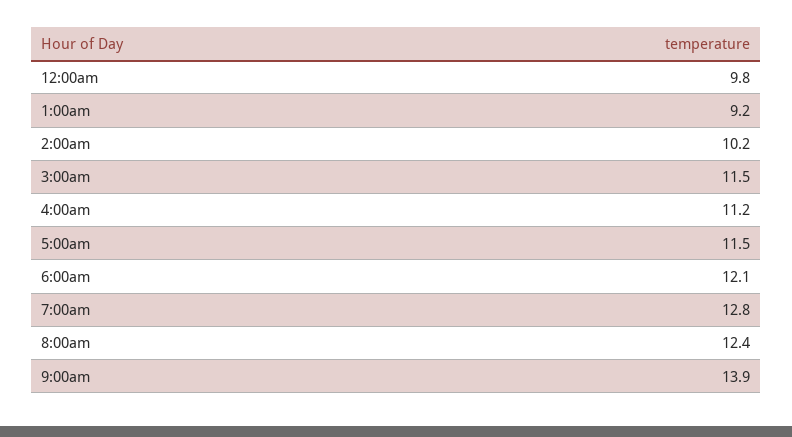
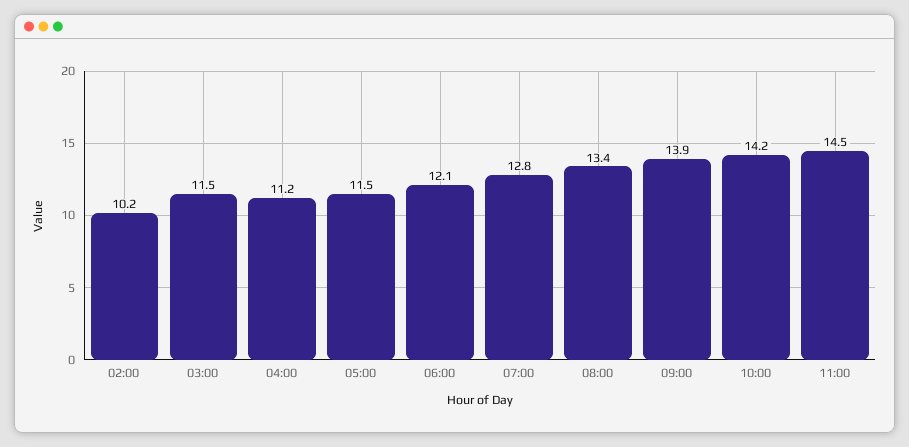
12:00am: 9.8 -> none
1:00am: 9.2 -> none
8:00am: 12.4 -> 13.4
10:00: none -> 14.2
11:00: none -> 14.5

